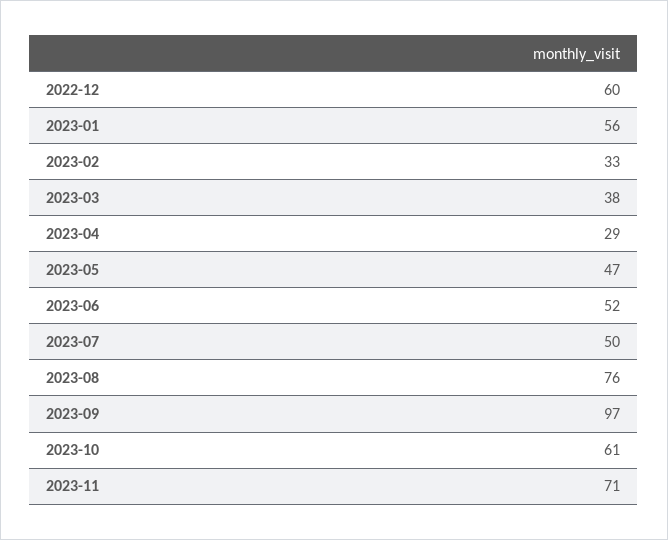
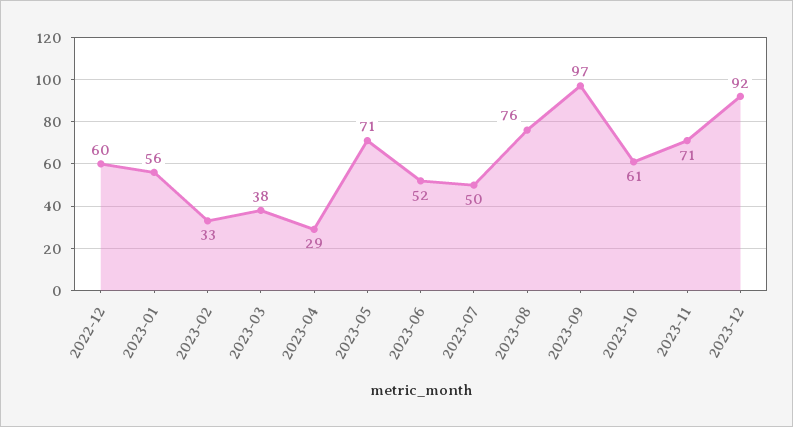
2023-05: 47 -> 71
2023-12: none -> 92

